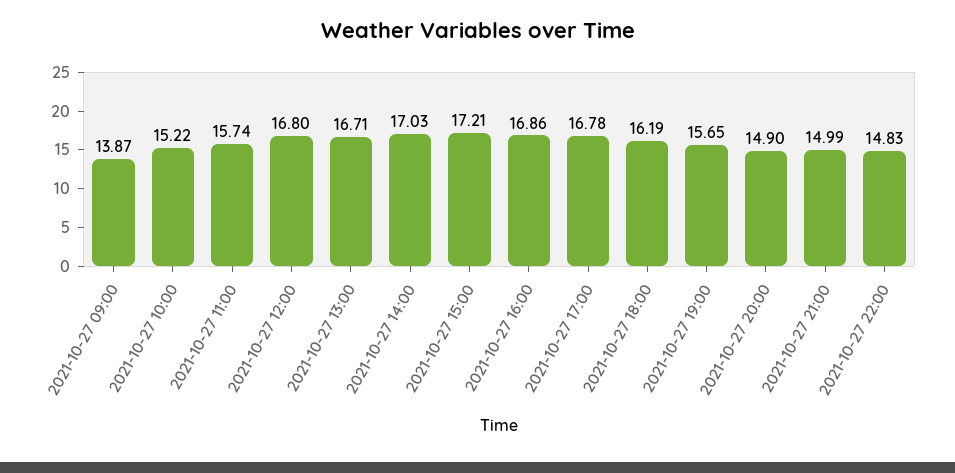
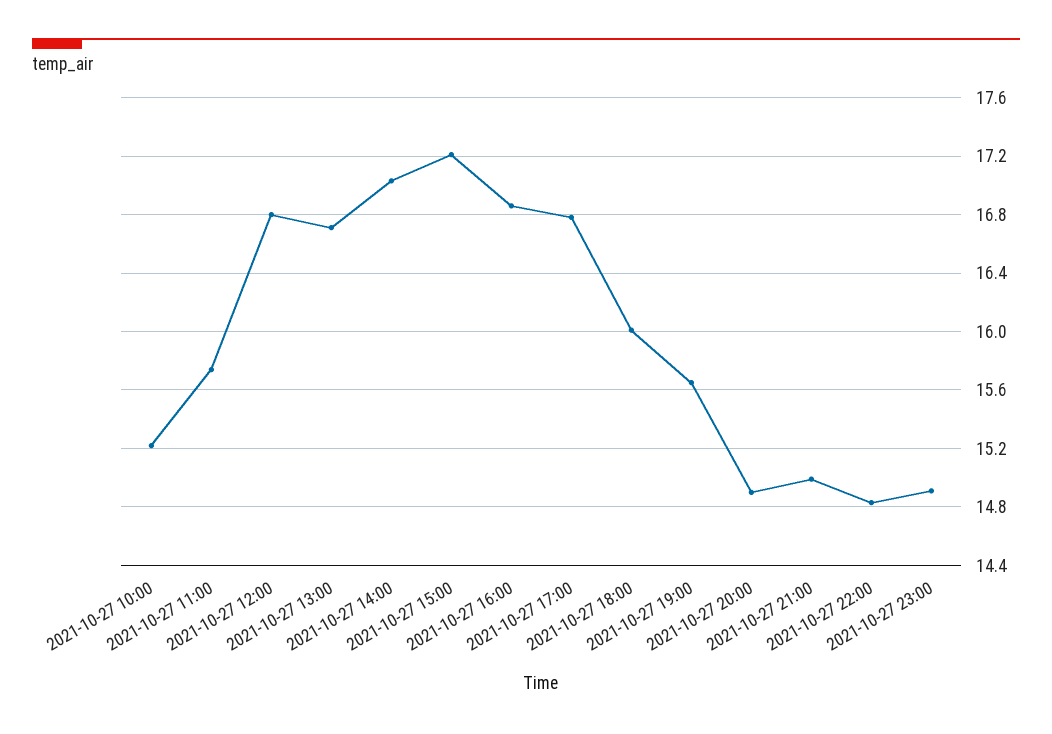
2021-10-27 09:00: 13.87 -> none
2021-10-27 18:00: 16.19 -> 16
2021-10-27 23:00: none -> 14.9

